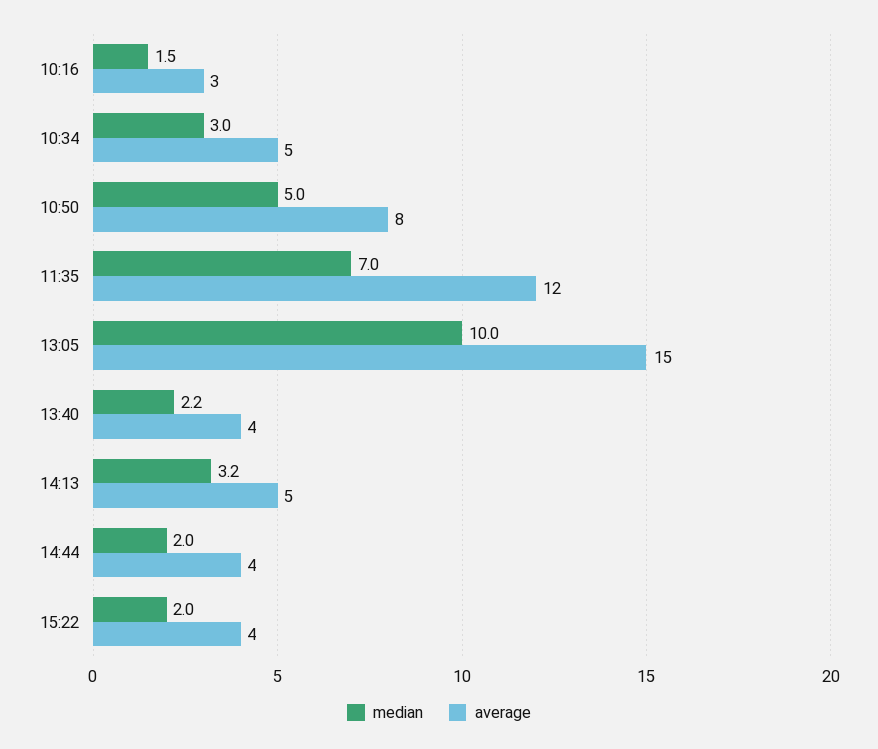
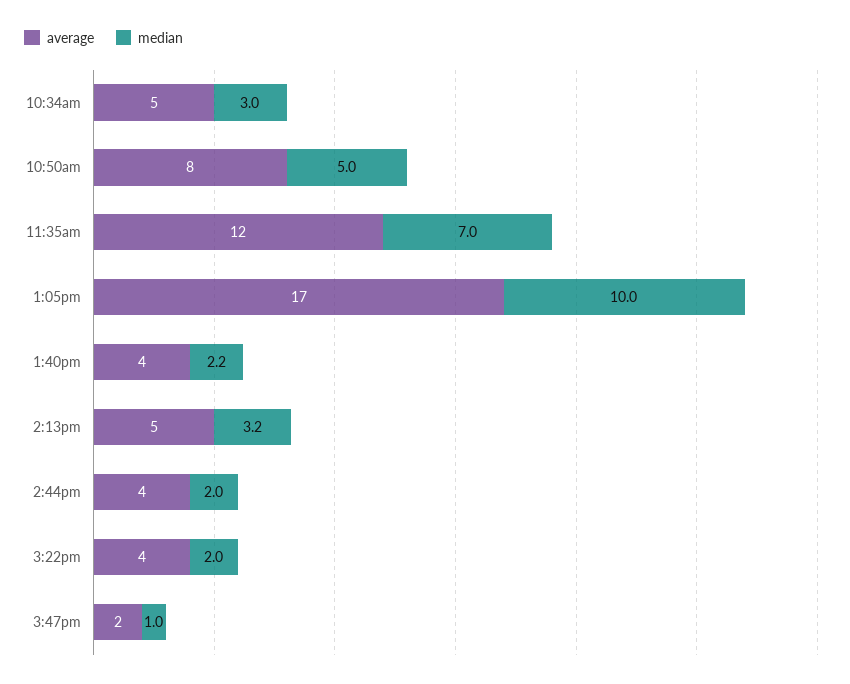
median, 10:16: 1.5 -> none
average, 10:16: 3 -> none
average, 13:05: 15 -> 17
average, 3:47pm: none -> 2
median, 3:47pm: none -> 1

